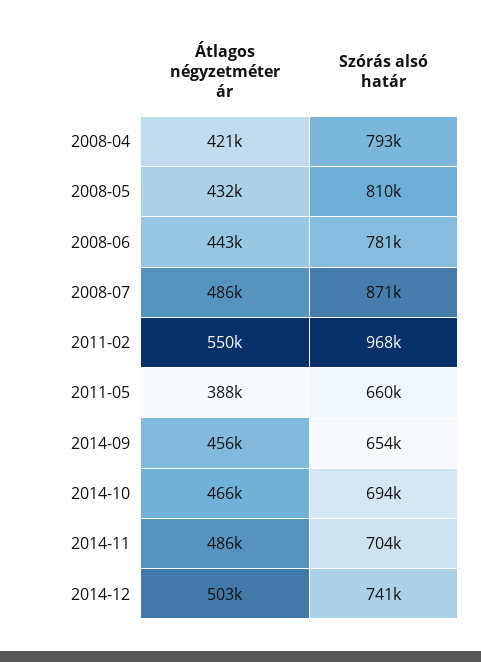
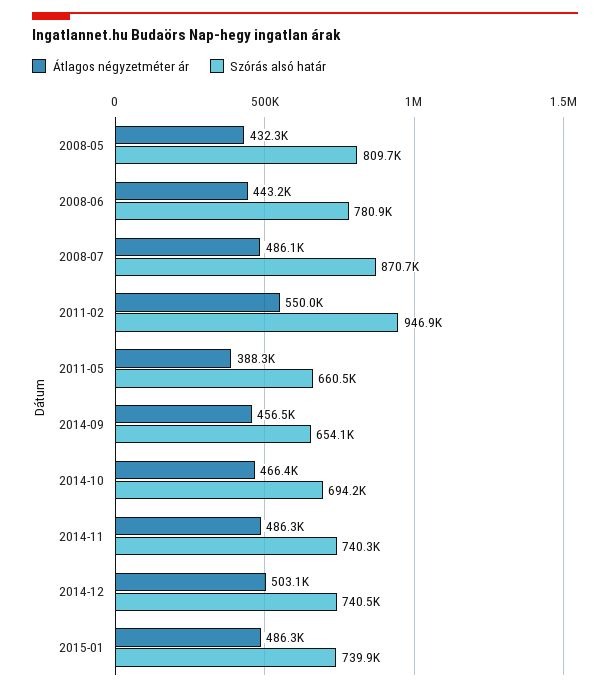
Átlagos négyzetméter ár, 2008-04: 421000 -> none
Szórás alsó határ, 2008-04: 793000 -> none
Szórás alsó határ, 2011-02: 968000 -> 946900
Szórás alsó határ, 2014-11: 704000 -> 740300
Átlagos négyzetméter ár, 2015-01: none -> 486300
Szórás alsó határ, 2015-01: none -> 739900

